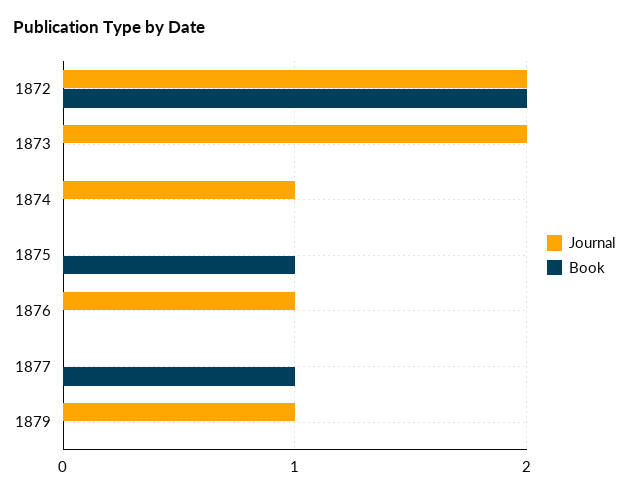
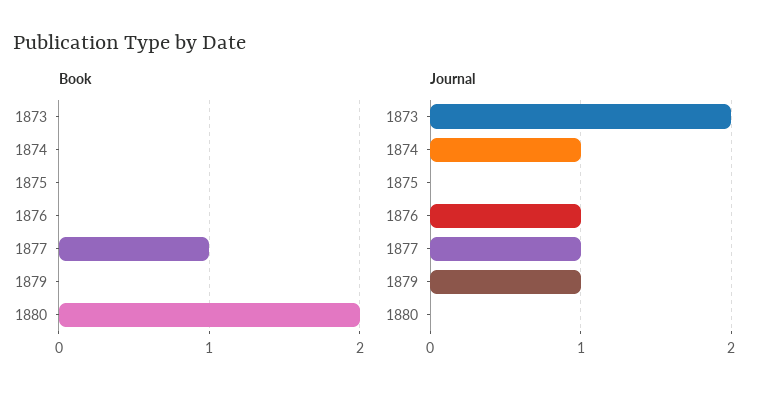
Journal, 1872: 2 -> none
Book, 1872: 2 -> none
Book, 1875: 1 -> 0
Journal, 1877: 0 -> 1
Book, 1880: none -> 2
Journal, 1880: none -> 0

